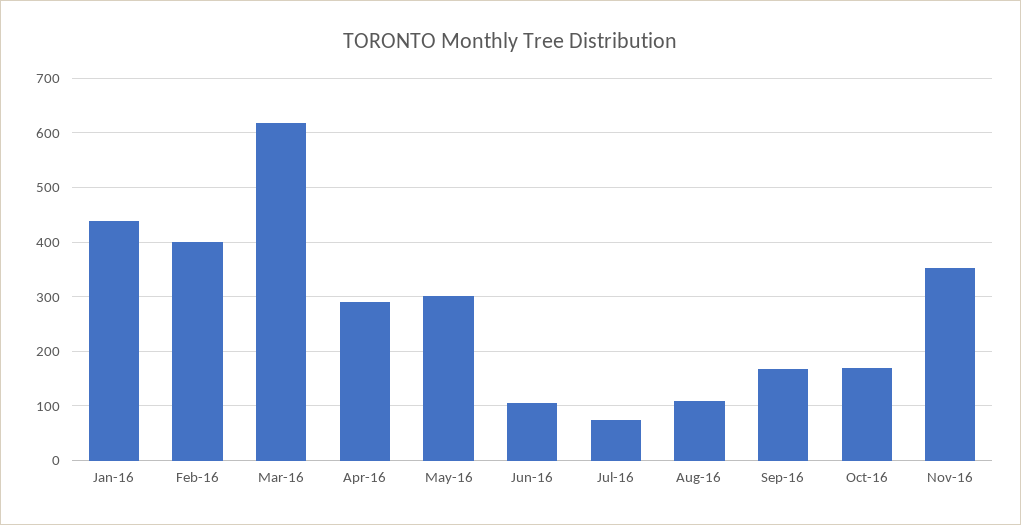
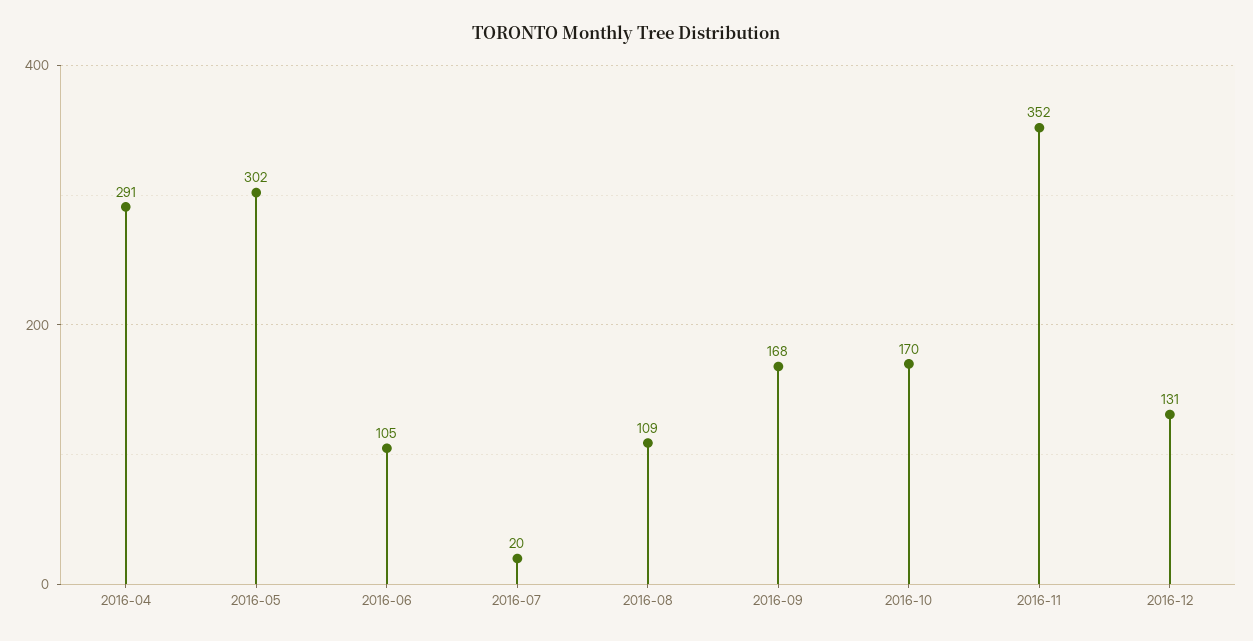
Jan-16: 440 -> none
Feb-16: 400 -> none
Mar-16: 620 -> none
Jul-16: 80 -> 20
2016-12: none -> 131

